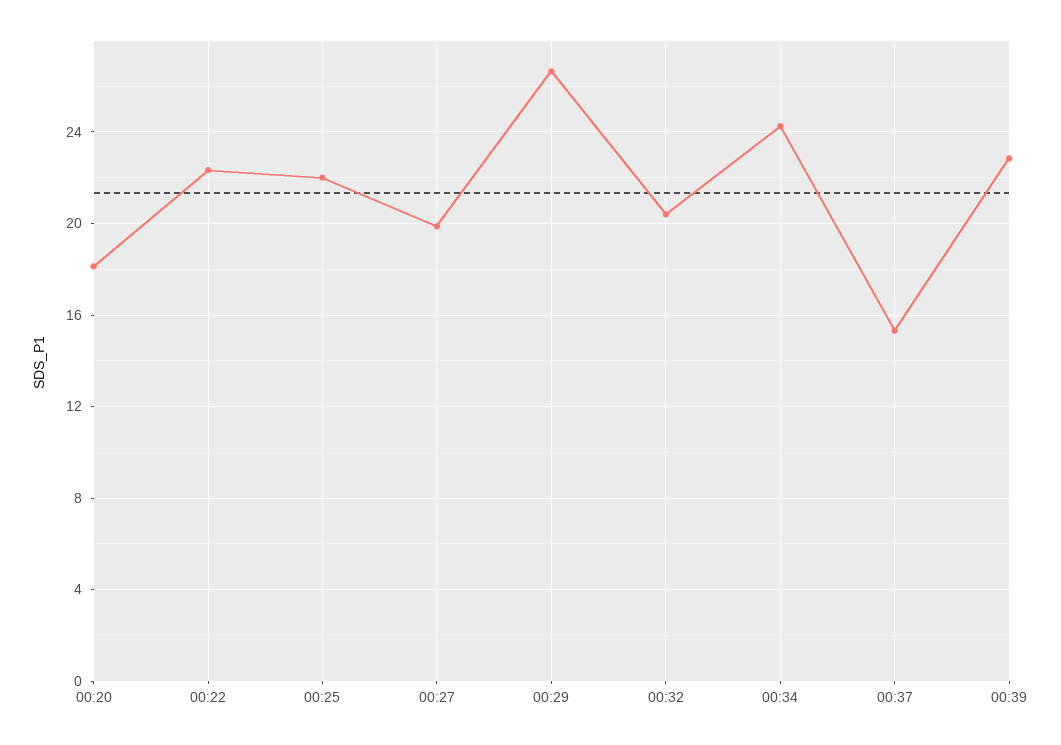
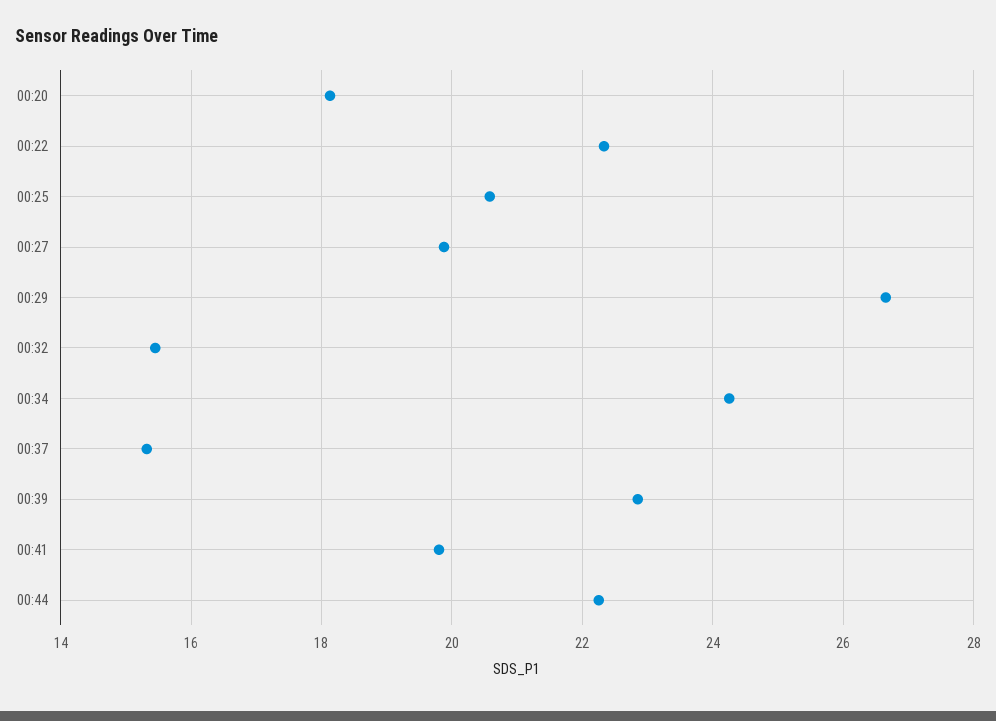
00:25: 22 -> 20.6
00:32: 20.5 -> 15.4
00:41: none -> 19.8
00:44: none -> 22.2

